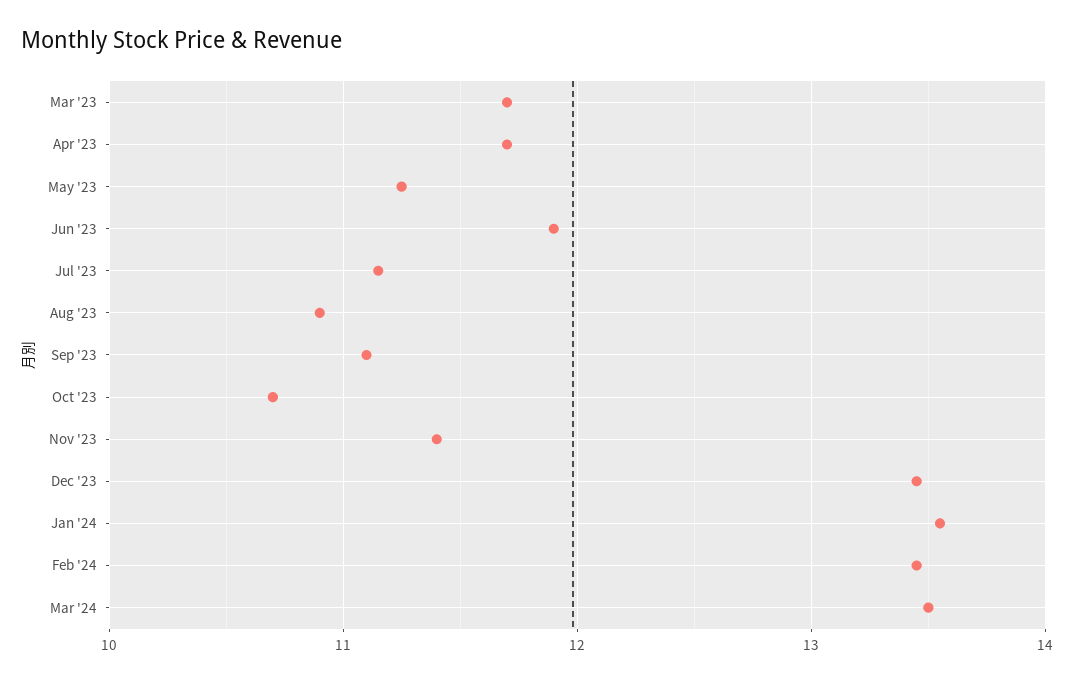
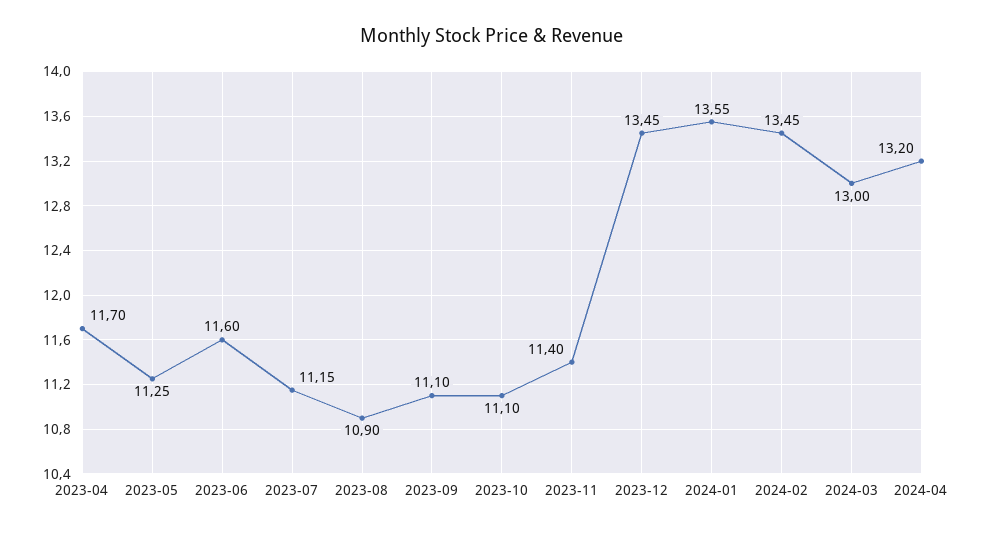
Mar '23: 11.7 -> none
Jun '23: 11.9 -> 11.6
Oct '23: 10.7 -> 11.1
Mar '24: 13.5 -> 13
2024-04: none -> 13.2

